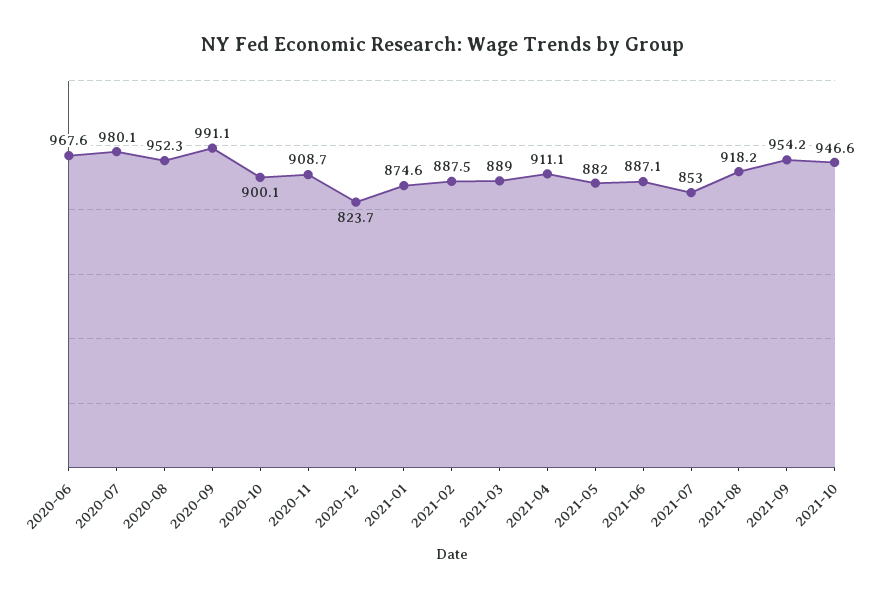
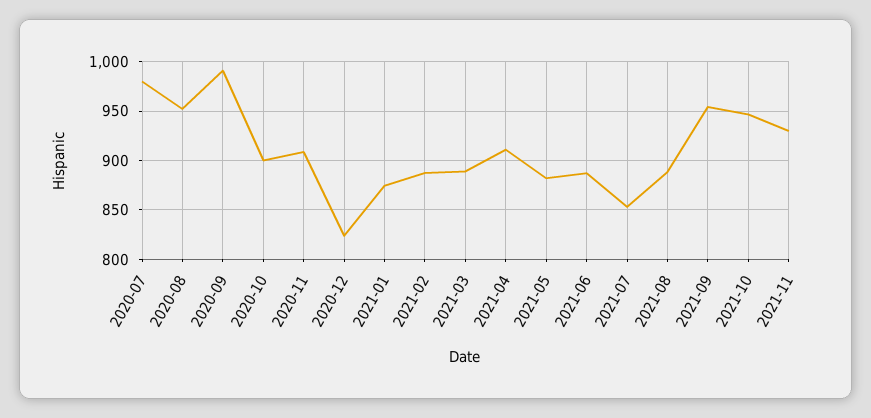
2020-06: 967.6 -> none
2021-08: 918.2 -> 890
2021-11: none -> 930

